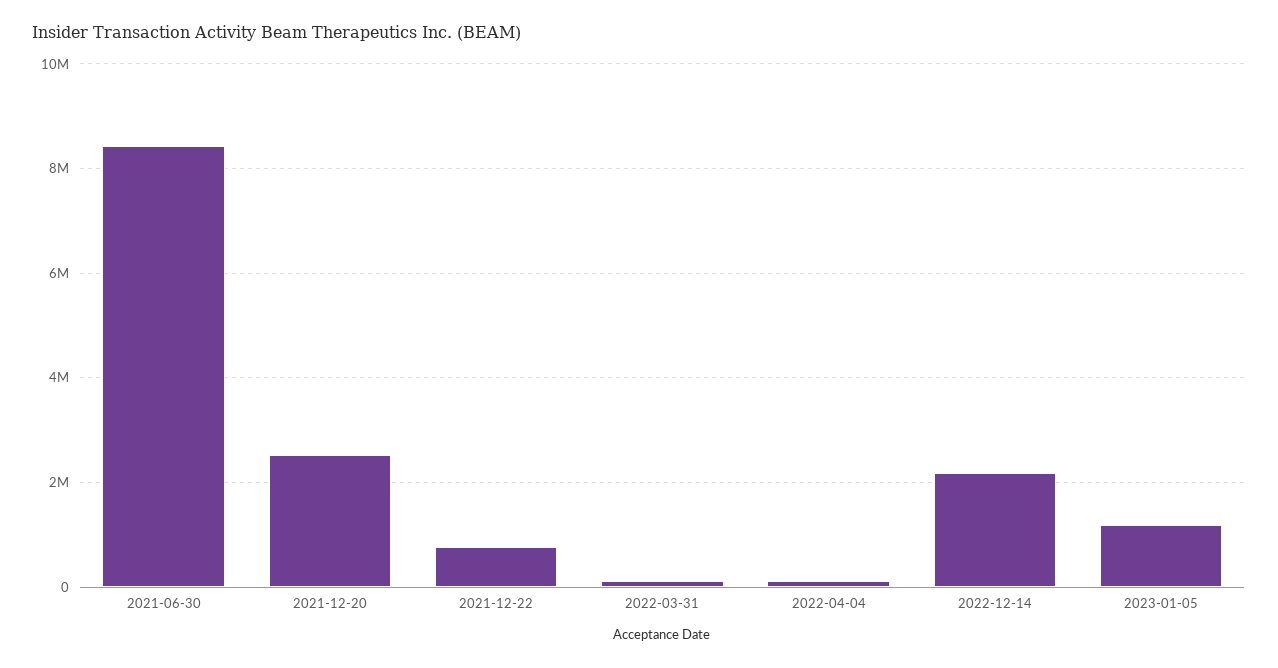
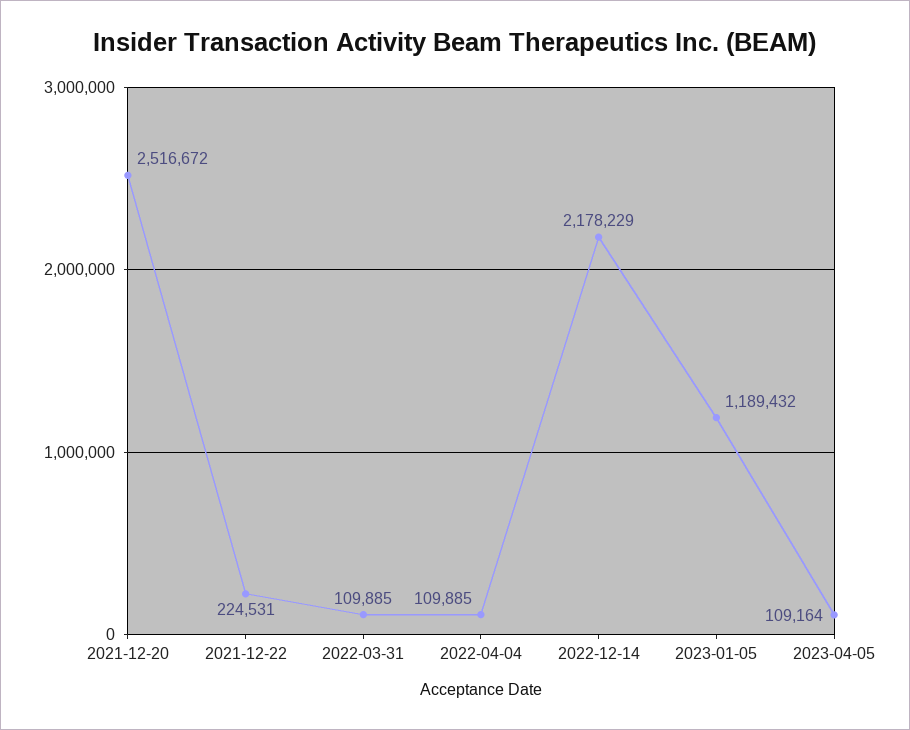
2021-06-30: 8400000 -> none
2021-12-22: 800000 -> 224531
2023-04-05: none -> 109164

